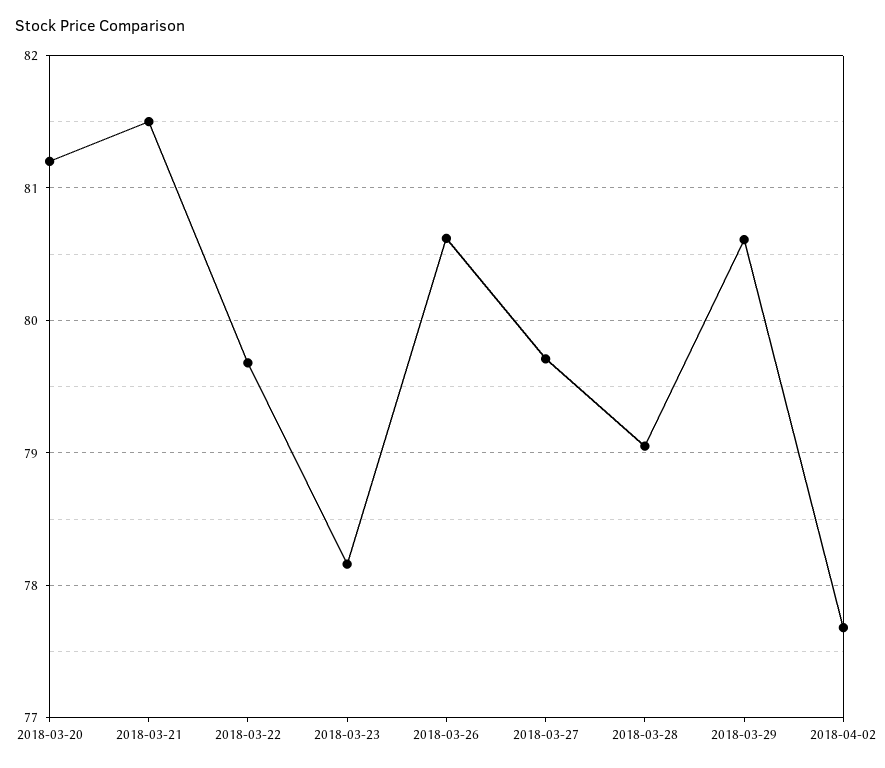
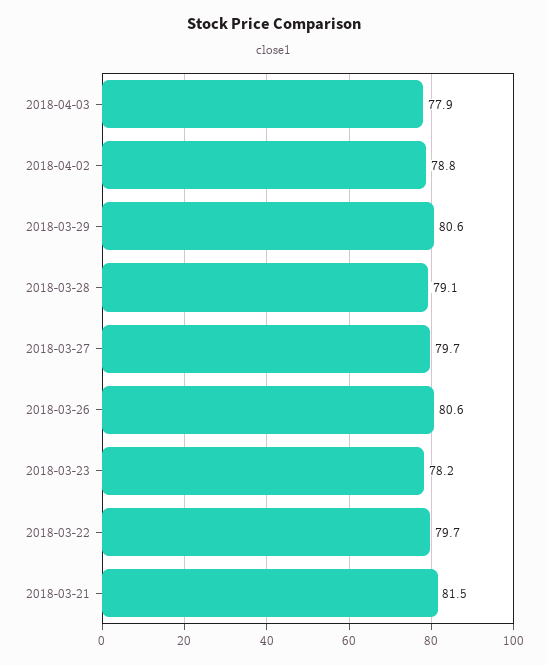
2018-03-20: 81.2 -> none
2018-04-02: 77.7 -> 78.8
2018-04-03: none -> 77.9

